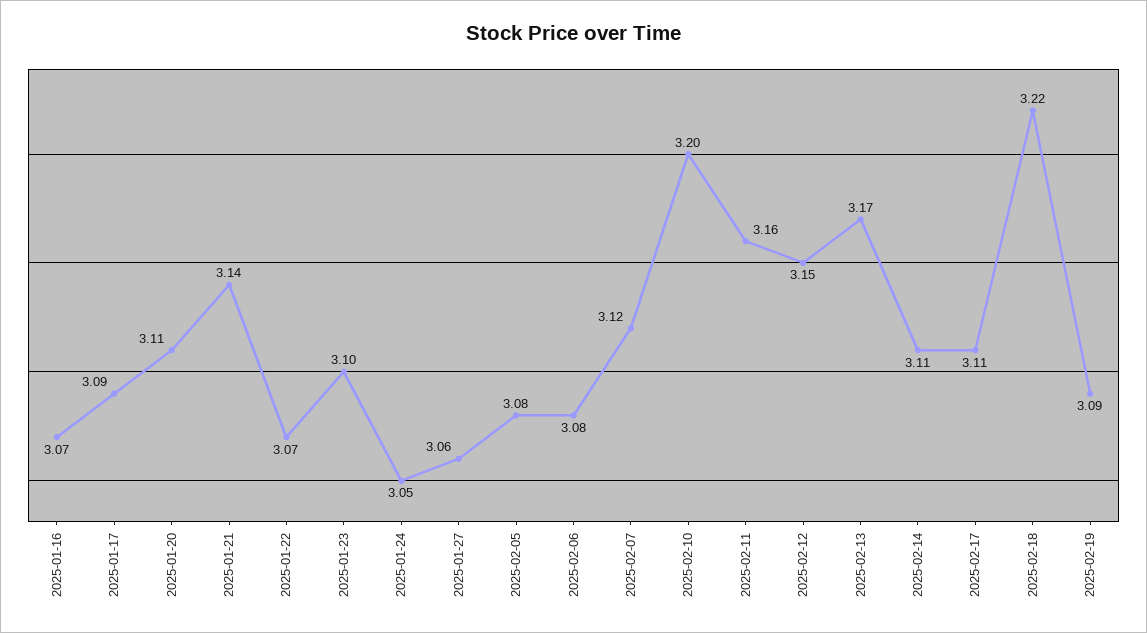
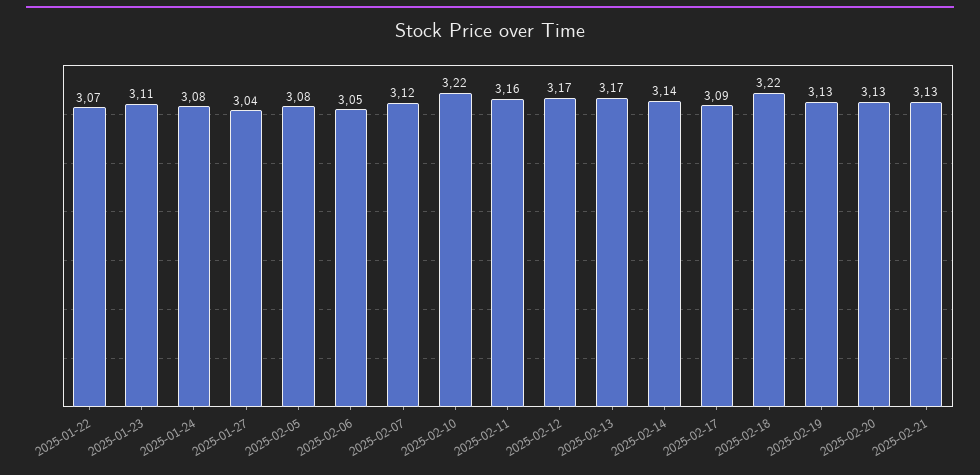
2025-01-16: 3.07 -> none
2025-01-17: 3.09 -> none
2025-01-20: 3.11 -> none
2025-01-21: 3.14 -> none
2025-01-23: 3.1 -> 3.11
2025-01-24: 3.05 -> 3.08
2025-01-27: 3.06 -> 3.04
2025-02-06: 3.08 -> 3.05
2025-02-10: 3.2 -> 3.22
2025-02-12: 3.15 -> 3.17
2025-02-14: 3.11 -> 3.14
2025-02-17: 3.11 -> 3.09
2025-02-19: 3.09 -> 3.13
2025-02-20: none -> 3.13
2025-02-21: none -> 3.13

